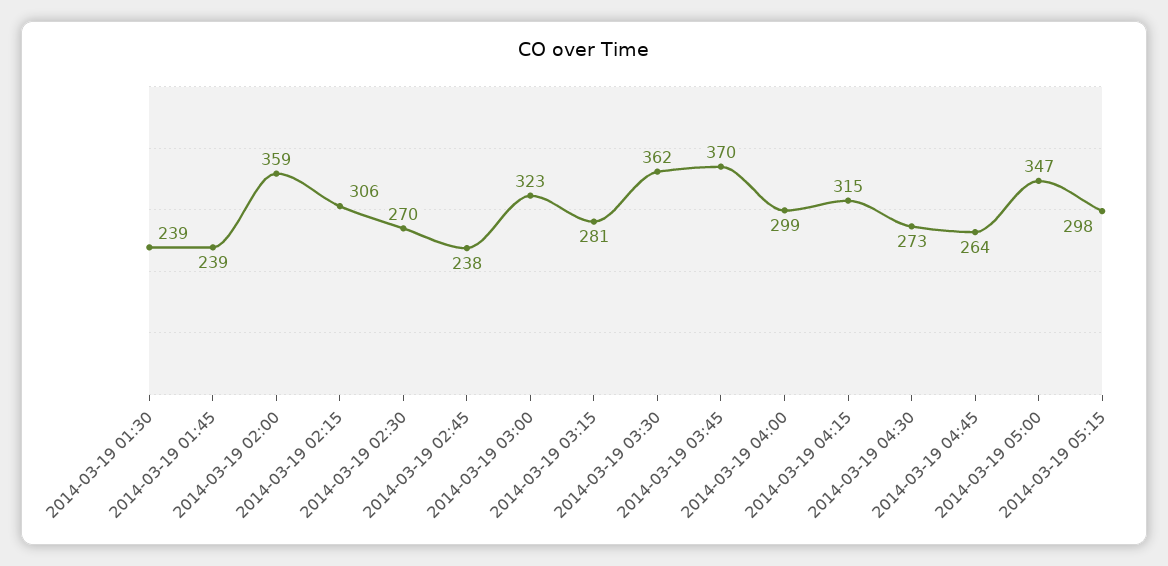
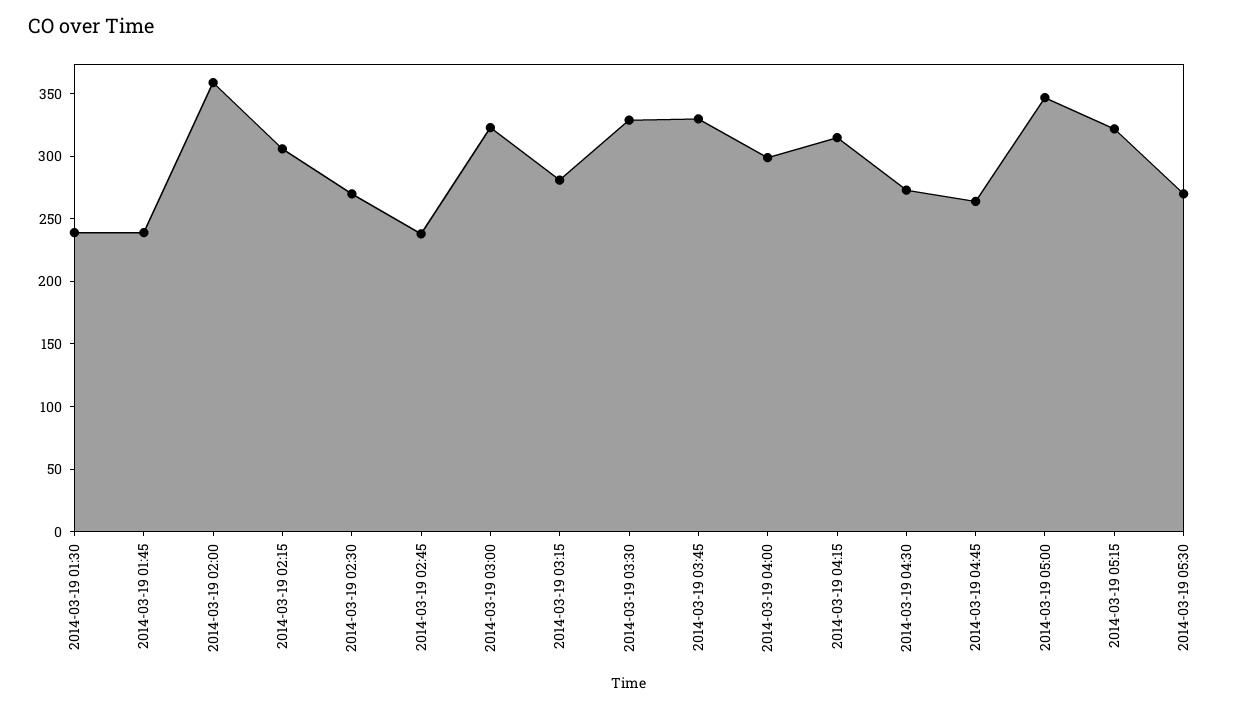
2014-03-19 03:30: 362 -> 330
2014-03-19 03:45: 370 -> 330
2014-03-19 05:15: 298 -> 320
2014-03-19 05:30: none -> 270

